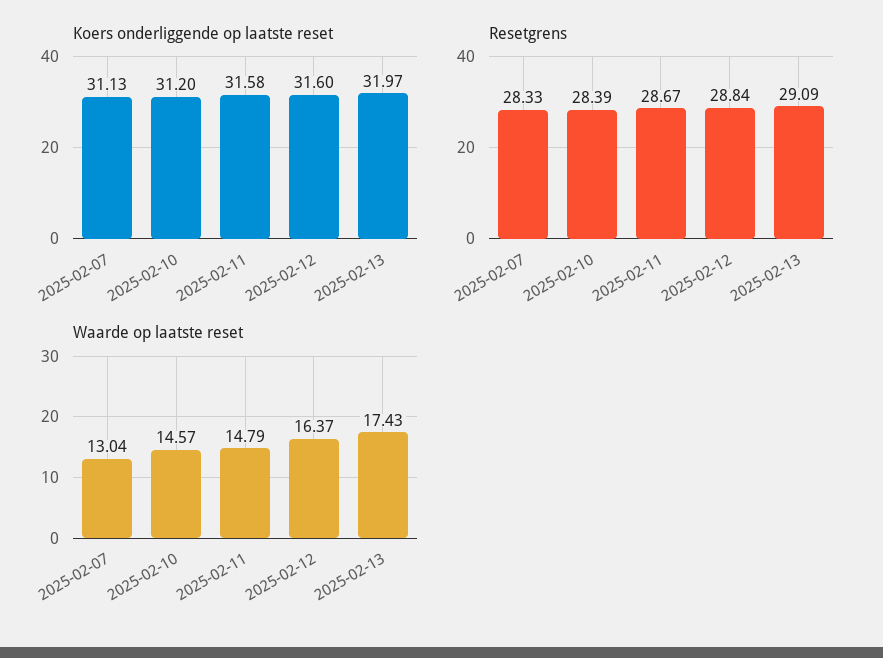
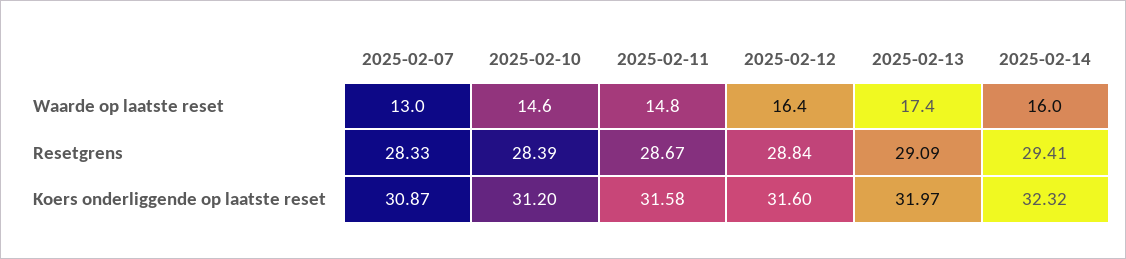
Koers onderliggende op laatste reset, 2025-02-07: 31.13 -> 30.87
Waarde op laatste reset, 2025-02-14: none -> 16
Resetgrens, 2025-02-14: none -> 29.41
Koers onderliggende op laatste reset, 2025-02-14: none -> 32.32

